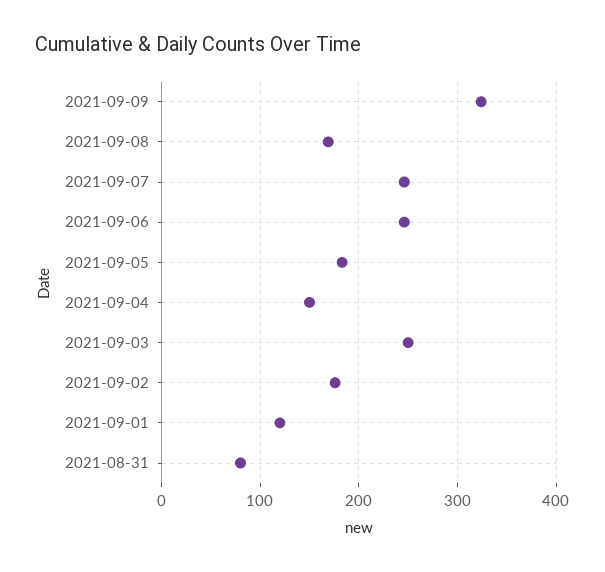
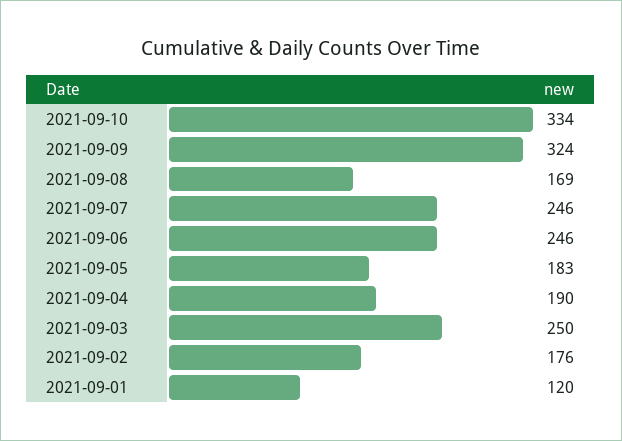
2021-09-04: 150 -> 190
2021-08-31: 80 -> none
2021-09-10: none -> 334

